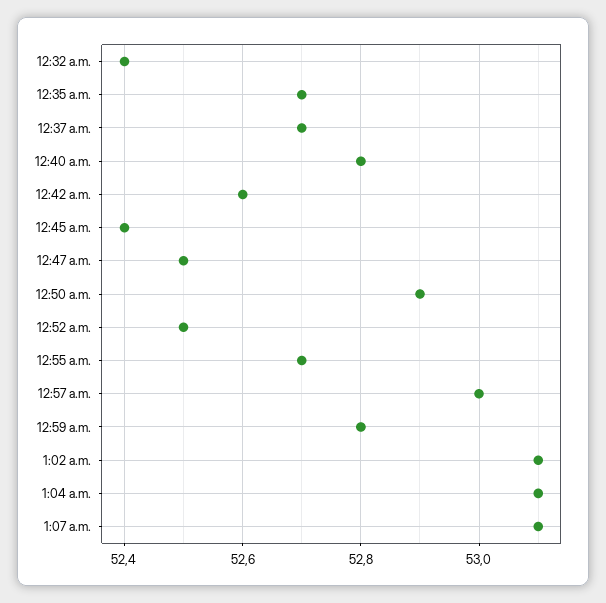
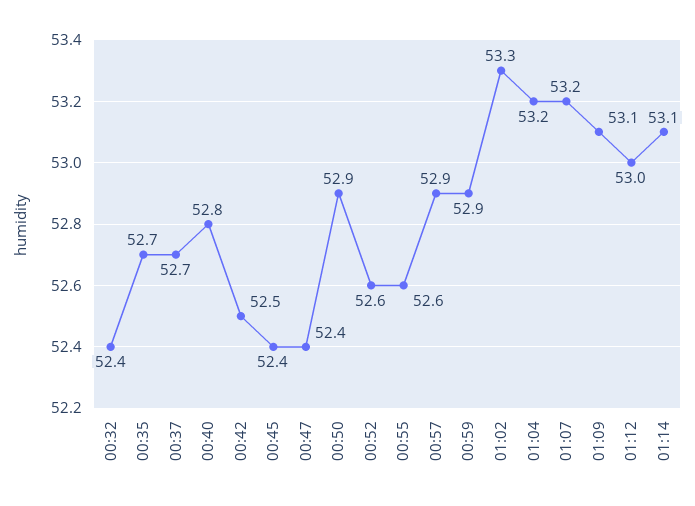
12:42 a.m.: 52.6 -> 52.5
12:47 a.m.: 52.5 -> 52.4
12:52 a.m.: 52.5 -> 52.6
12:55 a.m.: 52.7 -> 52.6
12:57 a.m.: 53 -> 52.9
12:59 a.m.: 52.8 -> 52.9
1:02 a.m.: 53.1 -> 53.3
1:04 a.m.: 53.1 -> 53.2
1:07 a.m.: 53.1 -> 53.2
01:09: none -> 53.1
01:12: none -> 53
01:14: none -> 53.1

